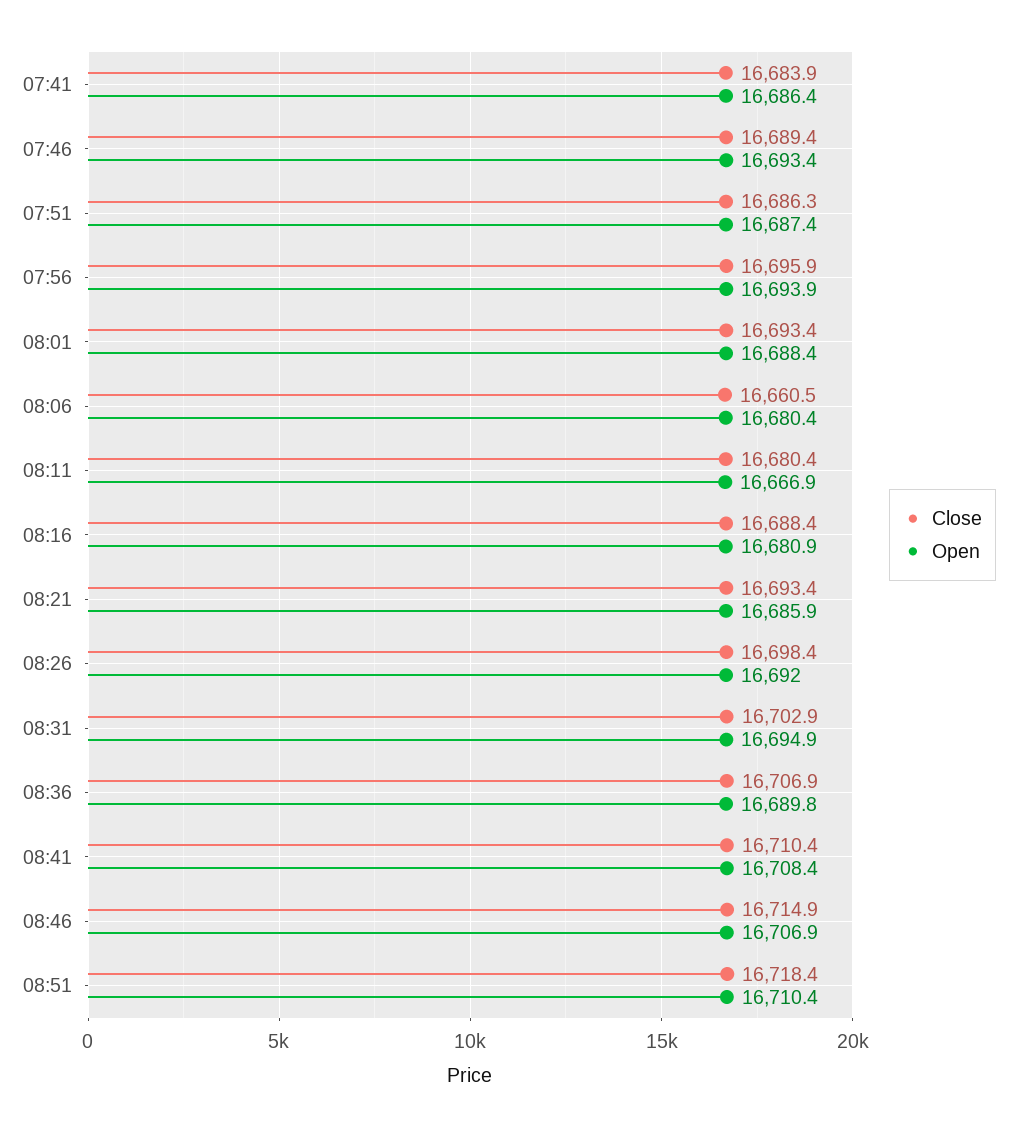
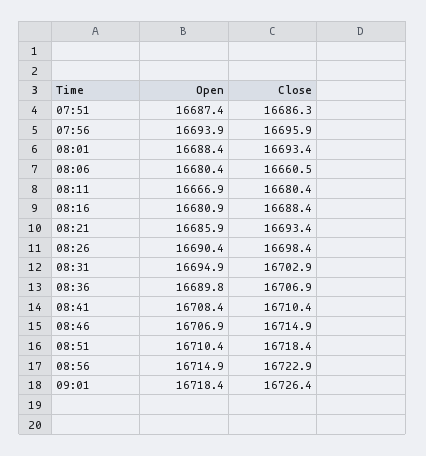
Close, 07:41: 16683.9 -> none
Open, 07:41: 16686.4 -> none
Close, 07:46: 16689.4 -> none
Open, 07:46: 16693.4 -> none
Open, 08:26: 16692 -> 16690.4
Open, 08:56: none -> 16714.9
Close, 08:56: none -> 16722.9
Open, 09:01: none -> 16718.4
Close, 09:01: none -> 16726.4

